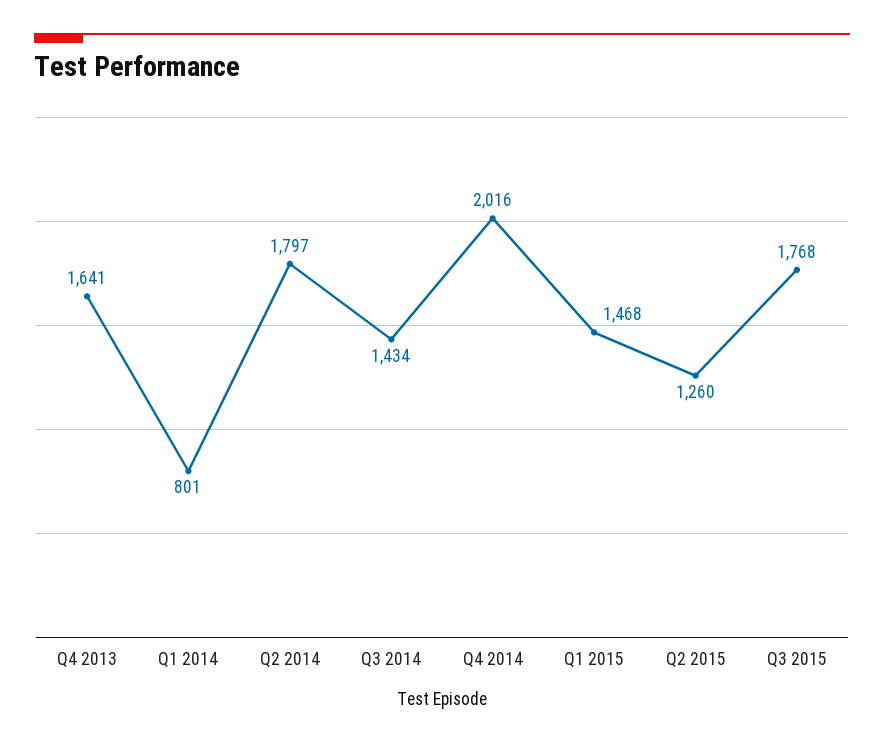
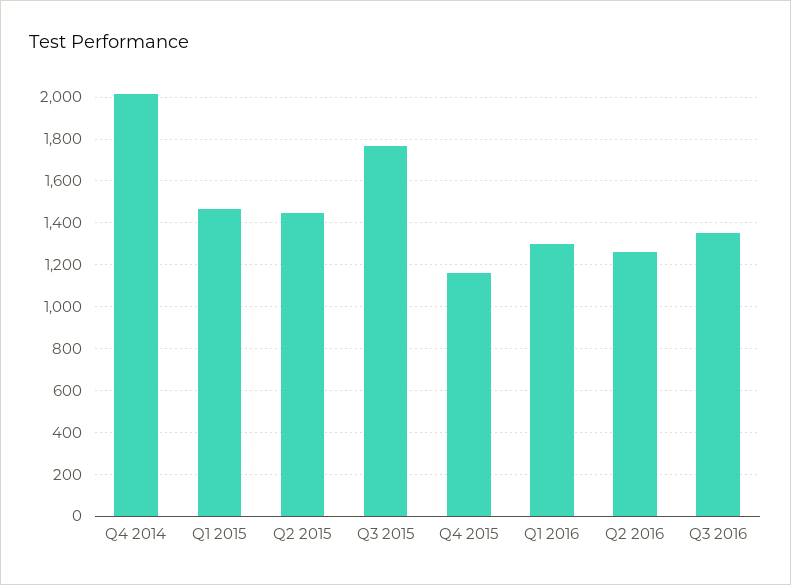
Q4 2013: 1641 -> none
Q1 2014: 801 -> none
Q2 2014: 1797 -> none
Q3 2014: 1434 -> none
Q2 2015: 1260 -> 1450
Q4 2015: none -> 1150
Q1 2016: none -> 1300
Q2 2016: none -> 1250
Q3 2016: none -> 1350

